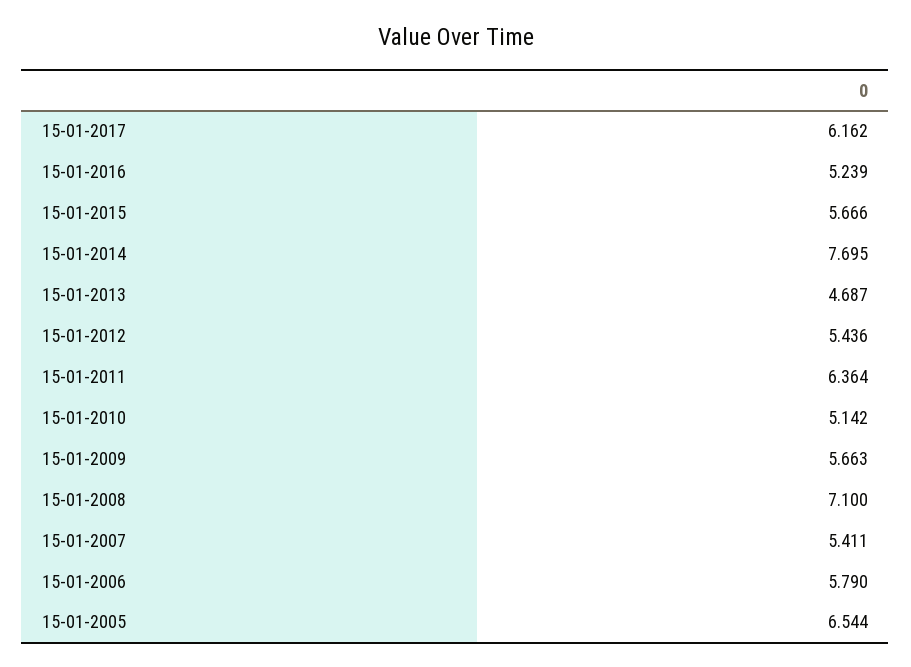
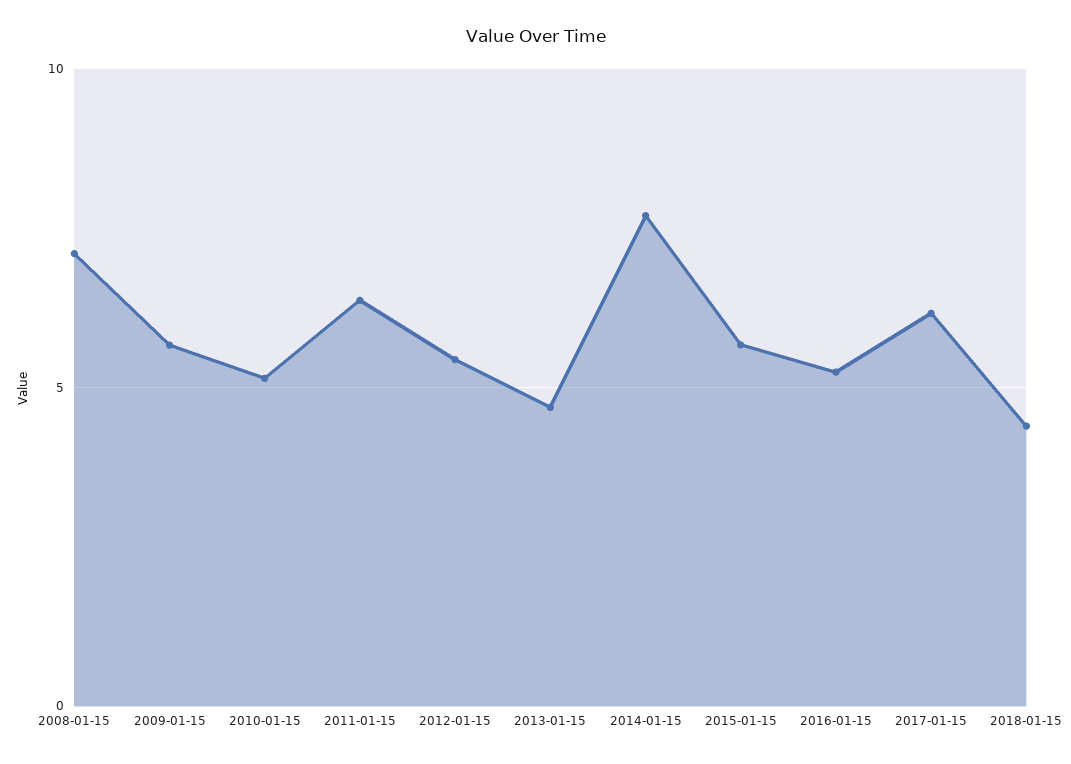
15-01-2007: 5.411 -> none
15-01-2006: 5.79 -> none
15-01-2005: 6.544 -> none
2018-01-15: none -> 4.5

